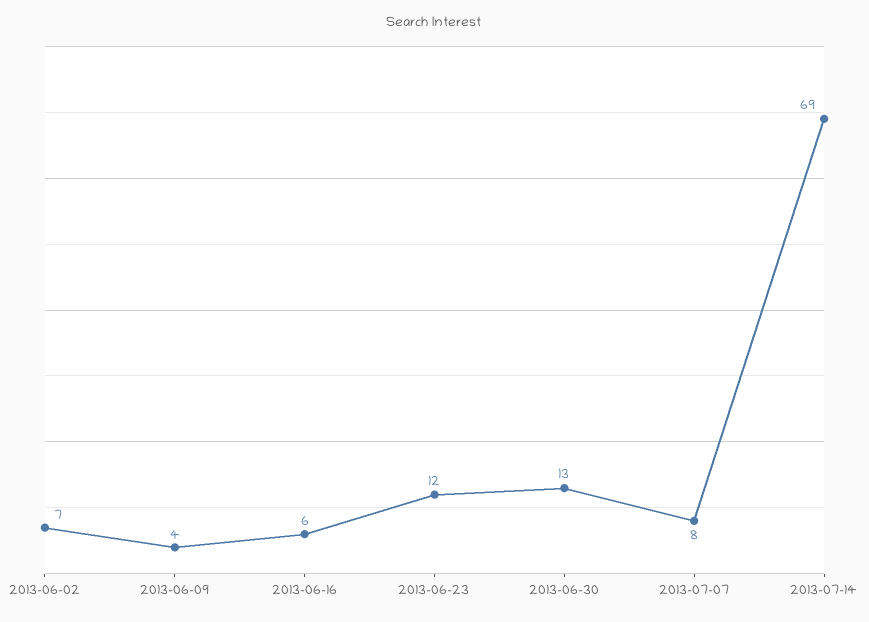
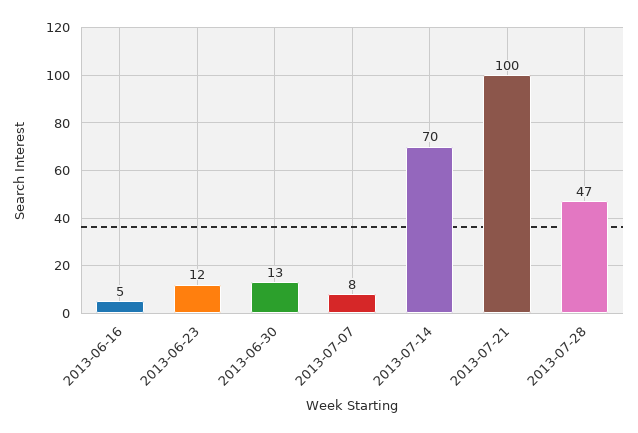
2013-06-02: 7 -> none
2013-06-09: 4 -> none
2013-06-16: 6 -> 5
2013-07-14: 69 -> 70
2013-07-21: none -> 100
2013-07-28: none -> 47

